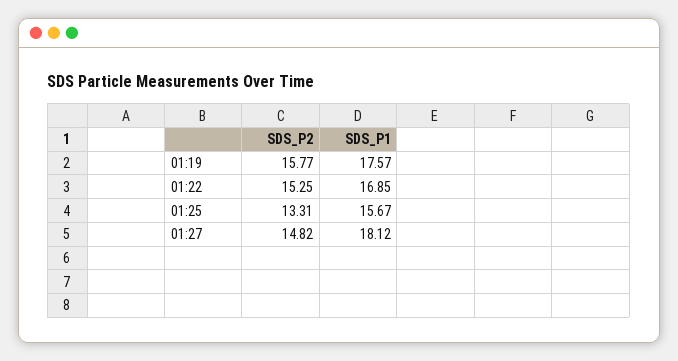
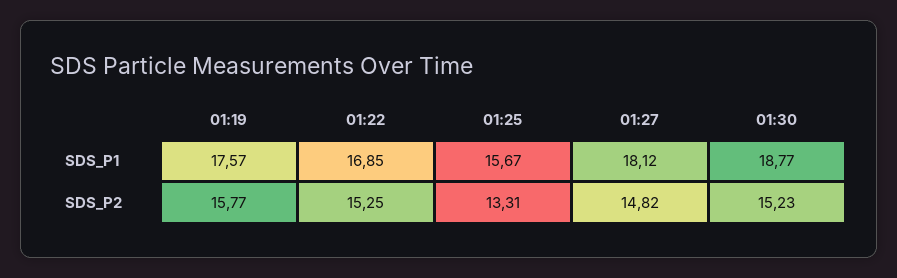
SDS_P1, 01:30: none -> 18.77
SDS_P2, 01:30: none -> 15.23

